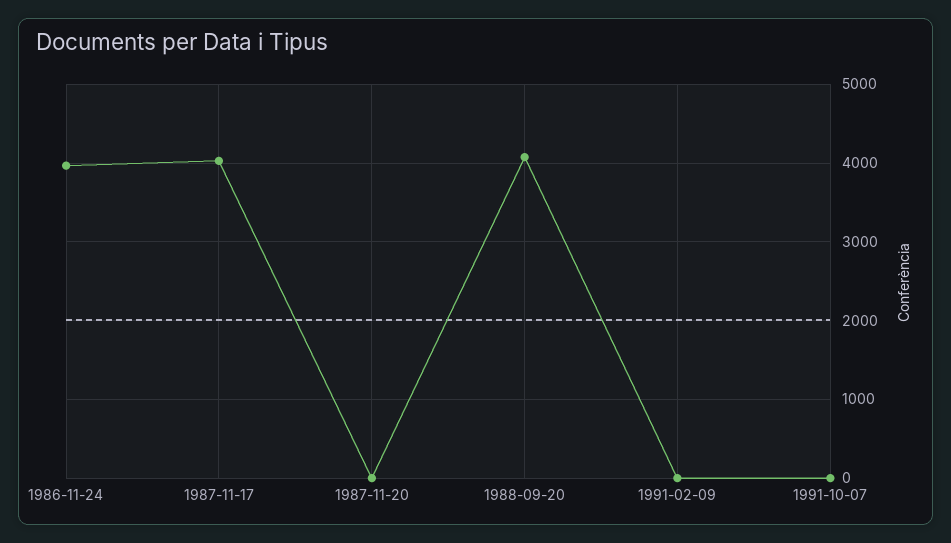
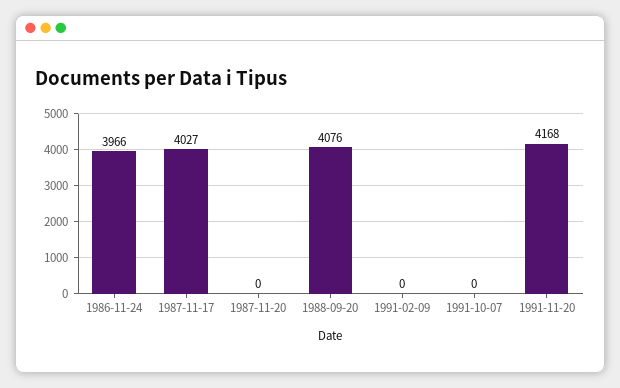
1991-11-20: none -> 4168

